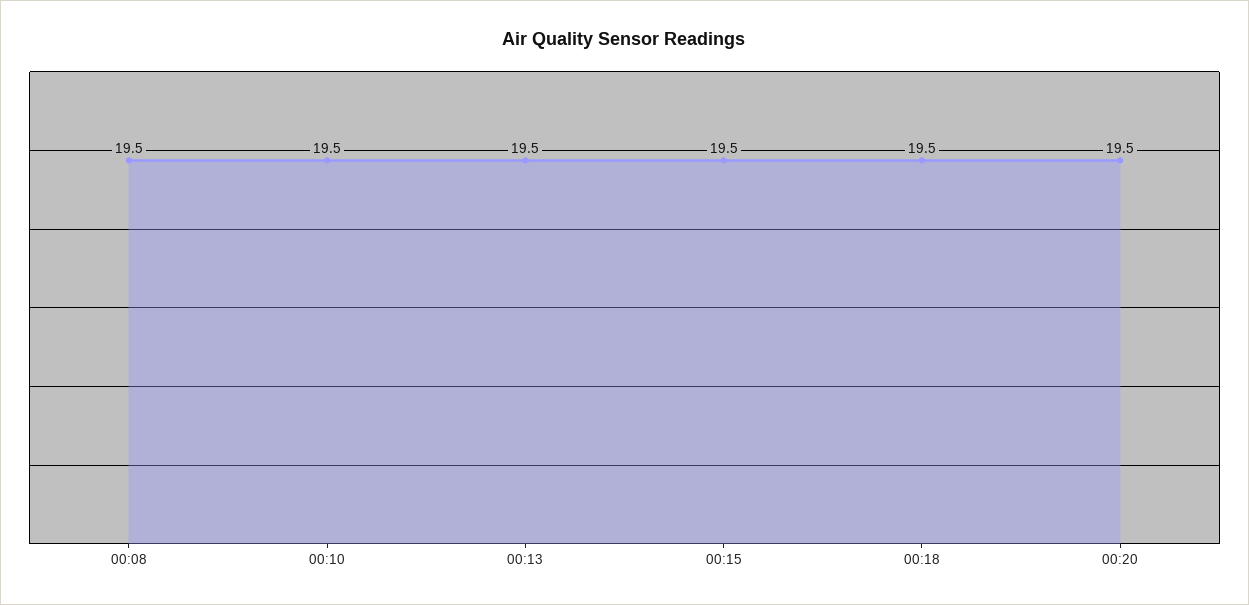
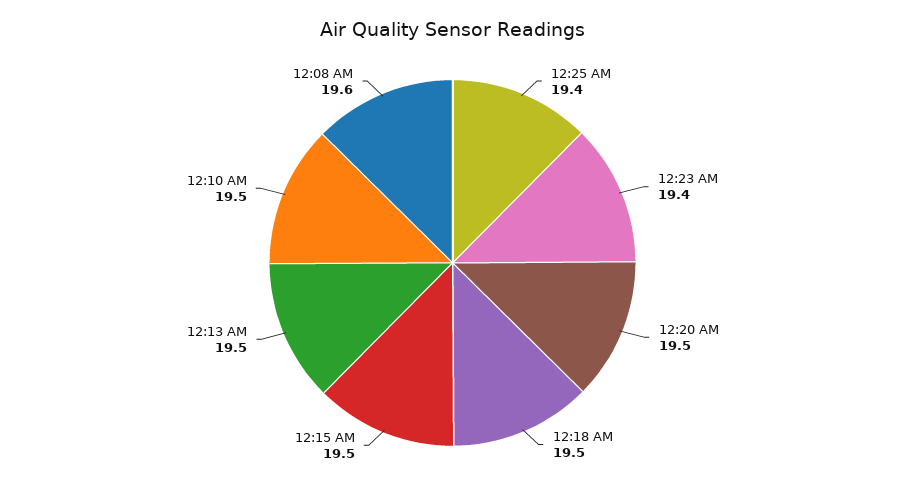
00:08: 19.5 -> 19.6
12:25 AM: none -> 19.4
12:23 AM: none -> 19.4

